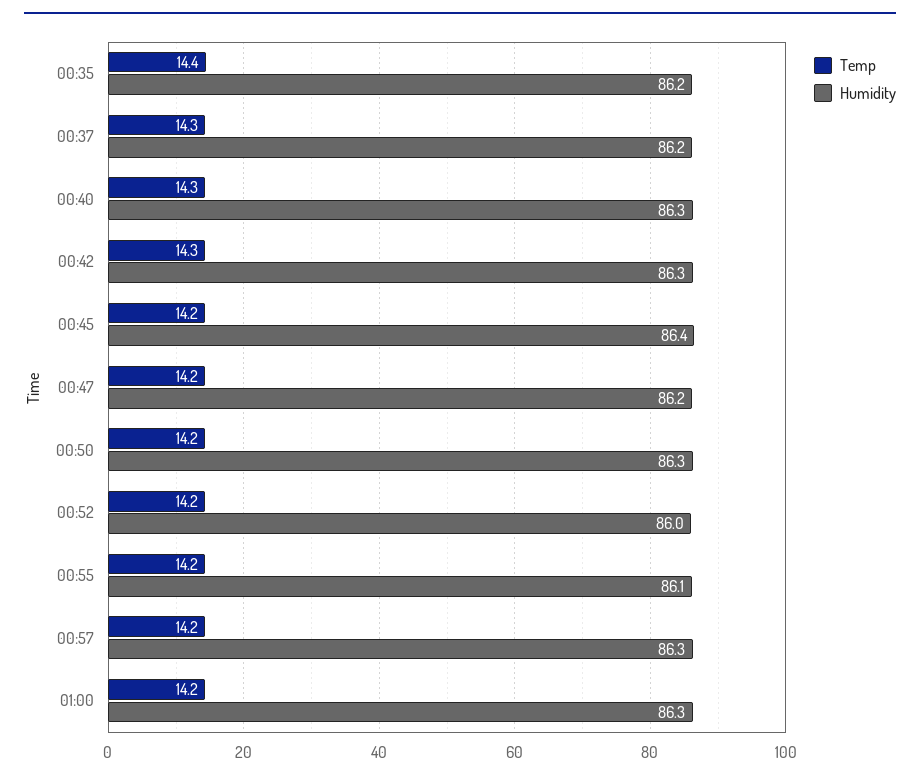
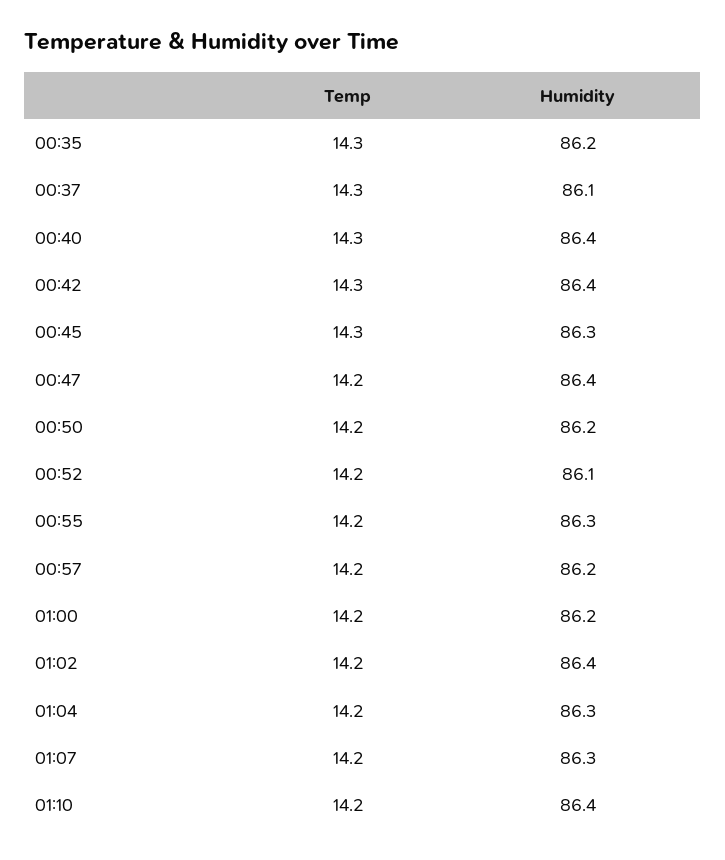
Temp, 00:35: 14.4 -> 14.3
Humidity, 00:37: 86.2 -> 86.1
Humidity, 00:40: 86.3 -> 86.4
Humidity, 00:42: 86.3 -> 86.4
Temp, 00:45: 14.2 -> 14.3
Humidity, 00:45: 86.4 -> 86.3
Humidity, 00:47: 86.2 -> 86.4
Humidity, 00:50: 86.3 -> 86.2
Humidity, 00:52: 86 -> 86.1
Humidity, 00:55: 86.1 -> 86.3
Humidity, 00:57: 86.3 -> 86.2
Humidity, 01:00: 86.3 -> 86.2
Temp, 01:02: none -> 14.2
Humidity, 01:02: none -> 86.4
Temp, 01:04: none -> 14.2
Humidity, 01:04: none -> 86.3
Temp, 01:07: none -> 14.2
Humidity, 01:07: none -> 86.3
Temp, 01:10: none -> 14.2
Humidity, 01:10: none -> 86.4

